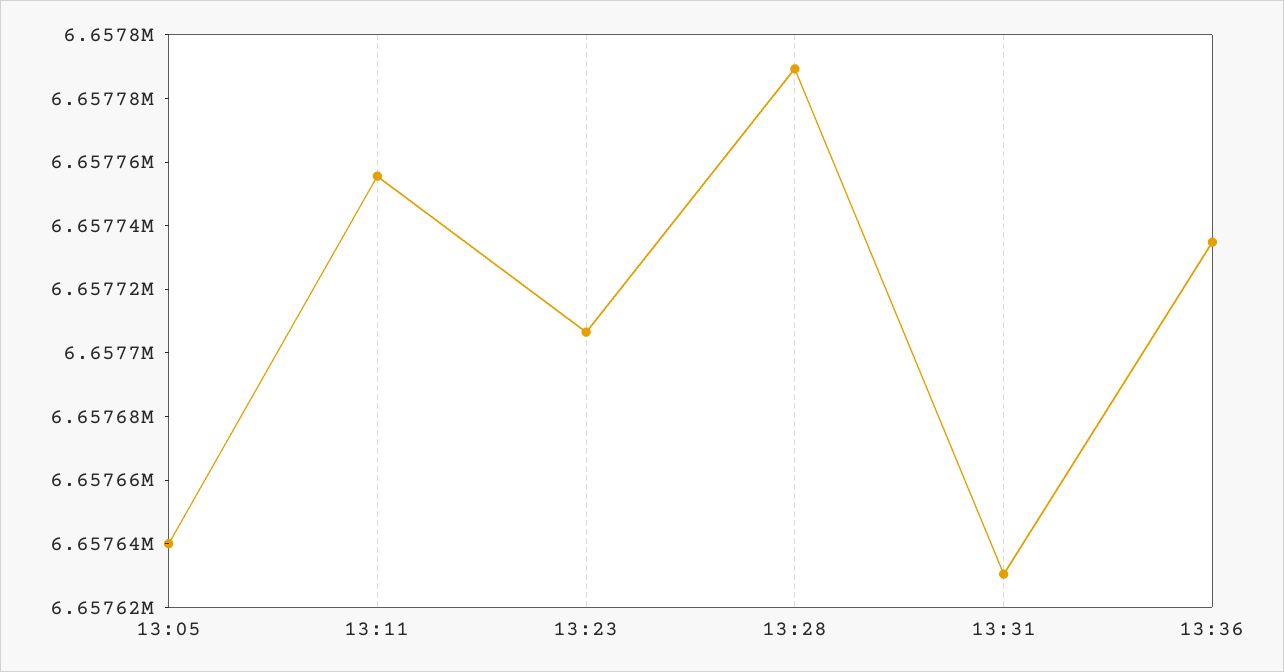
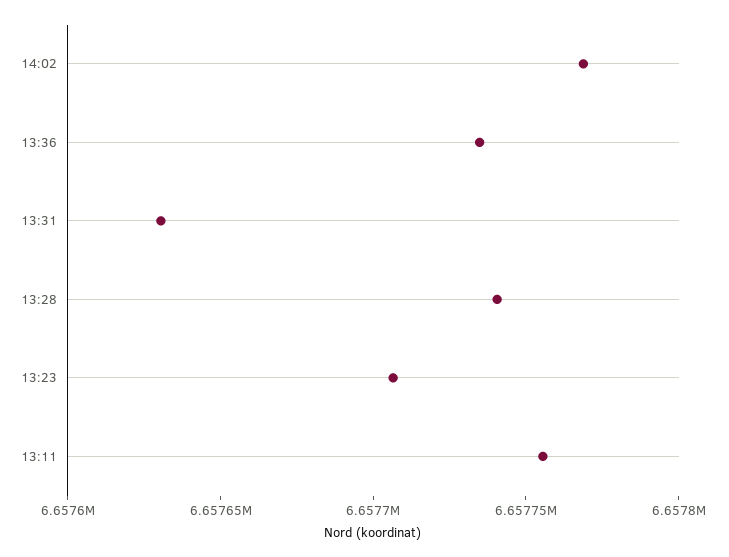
13:05: 6657640 -> none
13:28: 6657790 -> 6657740
14:02: none -> 6657770

